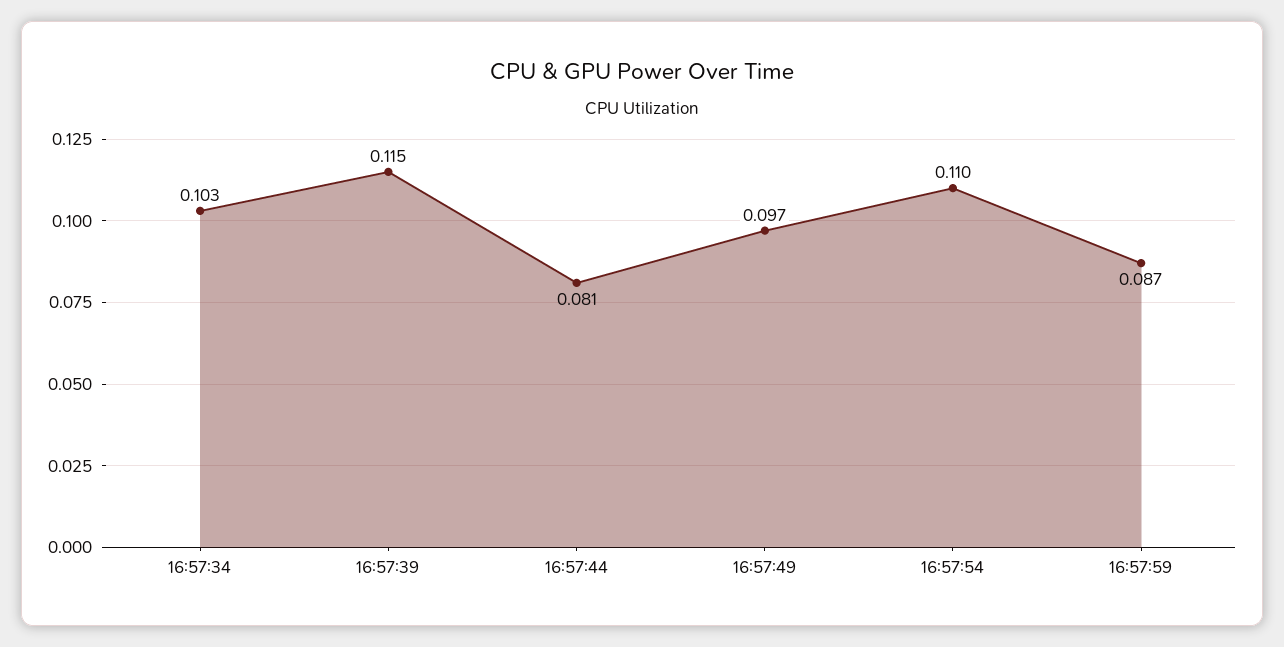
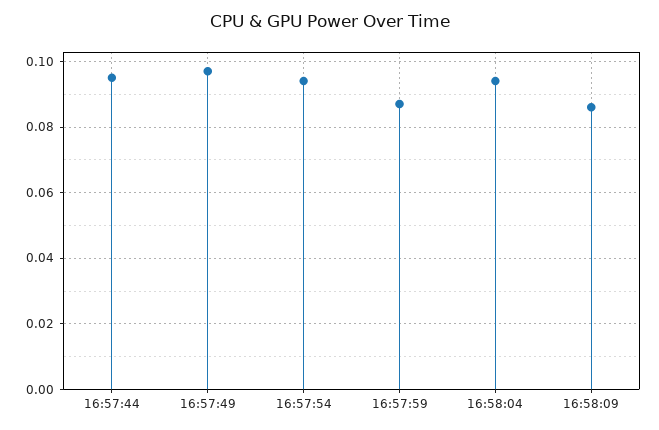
16:57:34: 0.103 -> none
16:57:39: 0.115 -> none
16:57:44: 0.081 -> 0.095
16:57:54: 0.11 -> 0.095
16:58:04: none -> 0.095
16:58:09: none -> 0.085

